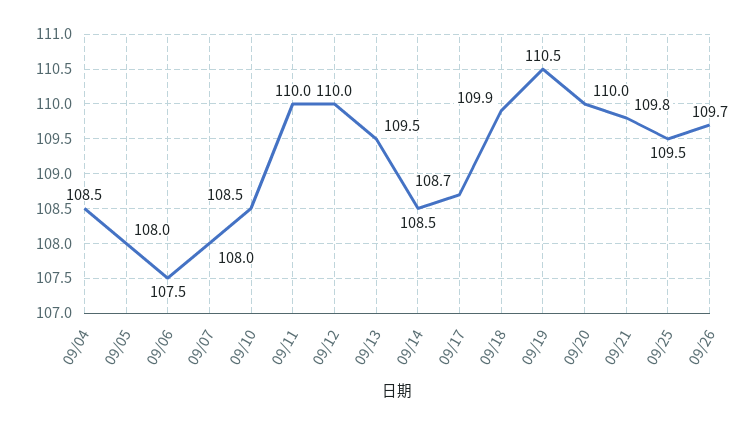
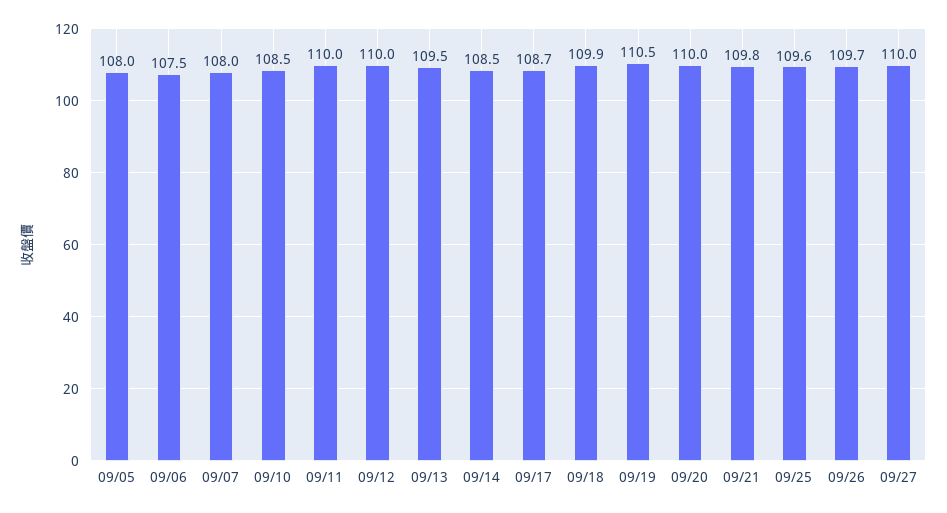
09/04: 108.5 -> none
09/25: 109.5 -> 109.6
09/27: none -> 110

